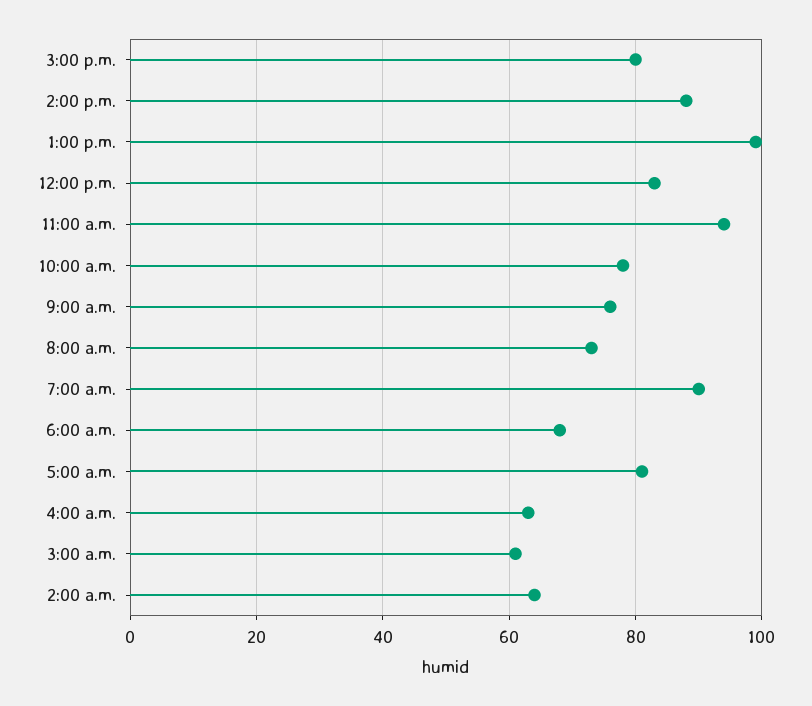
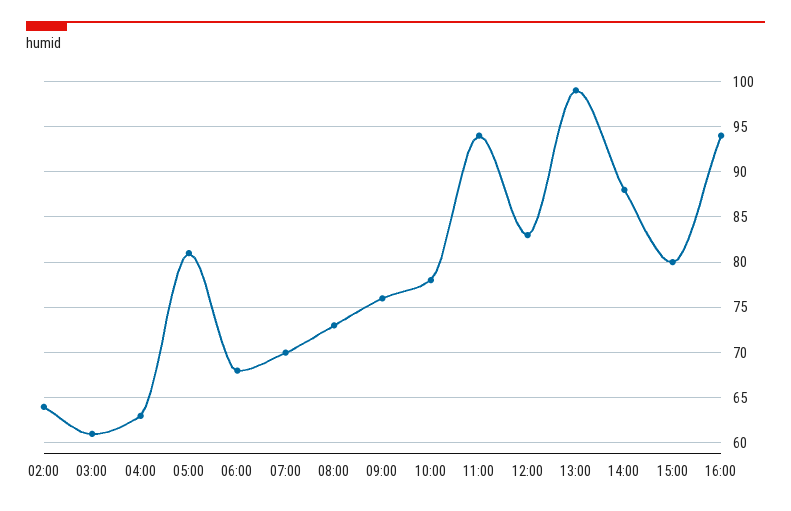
7:00 a.m.: 90 -> 70
16:00: none -> 94

